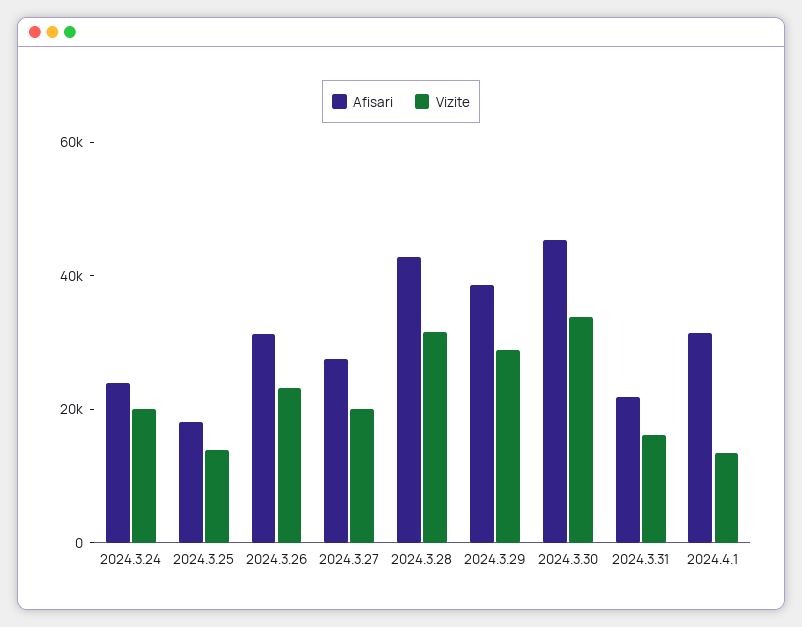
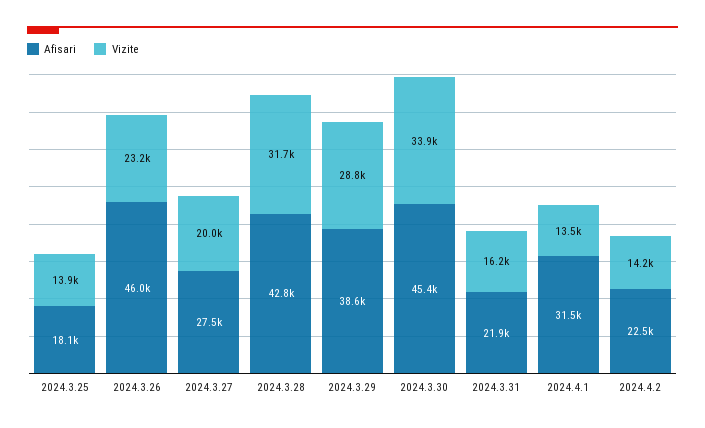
Afisari, 2024.3.24: 25000 -> none
Vizite, 2024.3.24: 20000 -> none
Afisari, 2024.3.26: 30000 -> 46000
Afisari, 2024.4.2: none -> 22500
Vizite, 2024.4.2: none -> 14200

